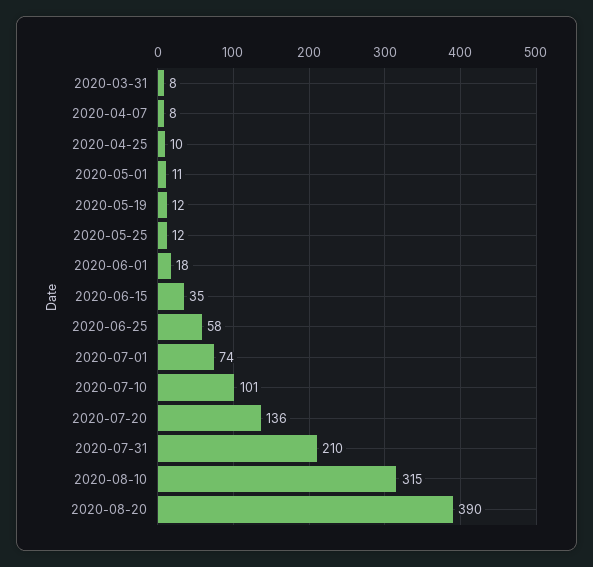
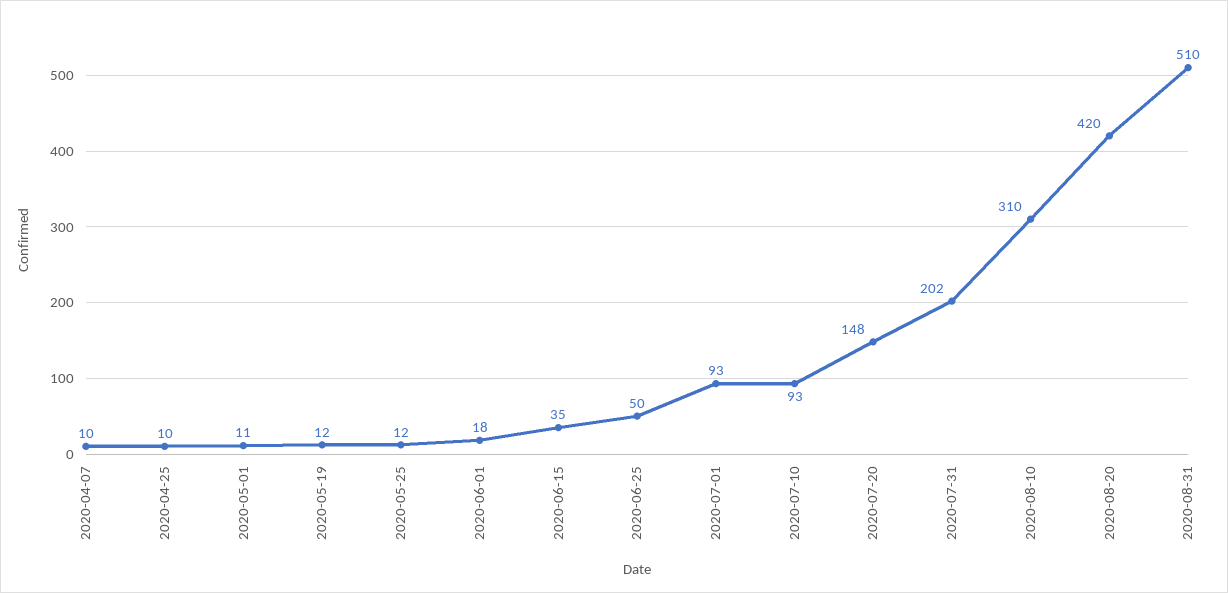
2020-03-31: 8 -> none
2020-04-07: 8 -> 10
2020-06-25: 58 -> 50
2020-07-01: 74 -> 93
2020-07-10: 101 -> 93
2020-07-20: 136 -> 148
2020-07-31: 210 -> 202
2020-08-10: 315 -> 310
2020-08-20: 390 -> 420
2020-08-31: none -> 510

